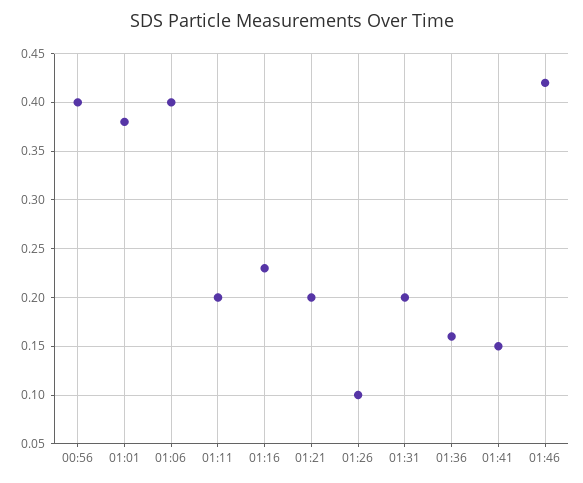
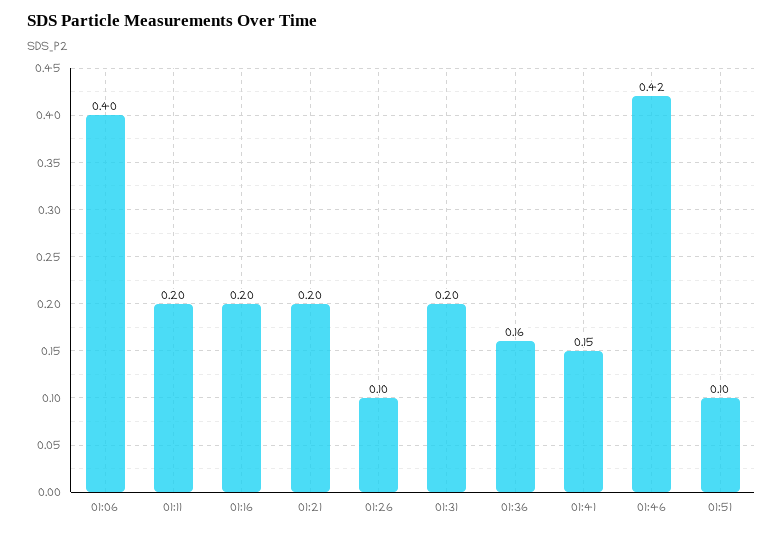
00:56: 0.4 -> none
01:01: 0.38 -> none
01:16: 0.23 -> 0.2
01:51: none -> 0.1

